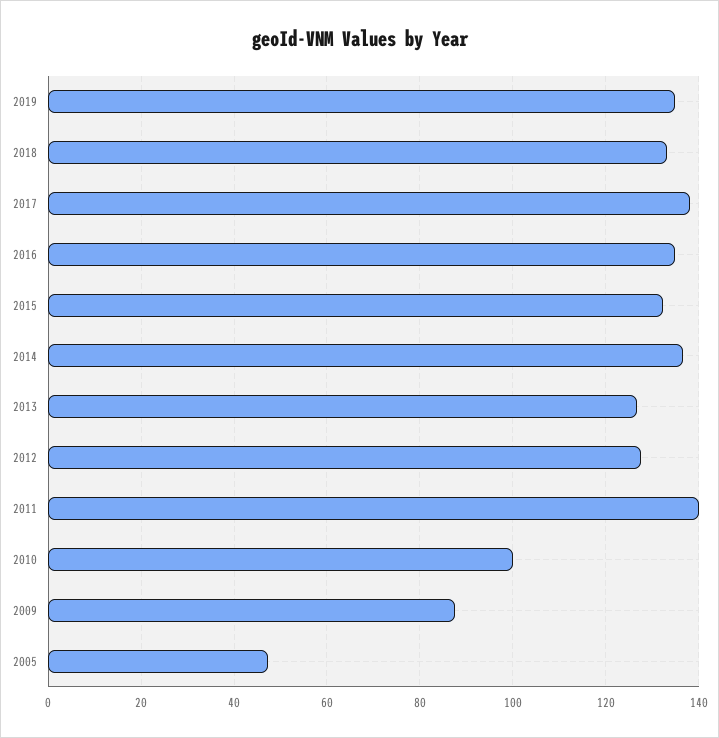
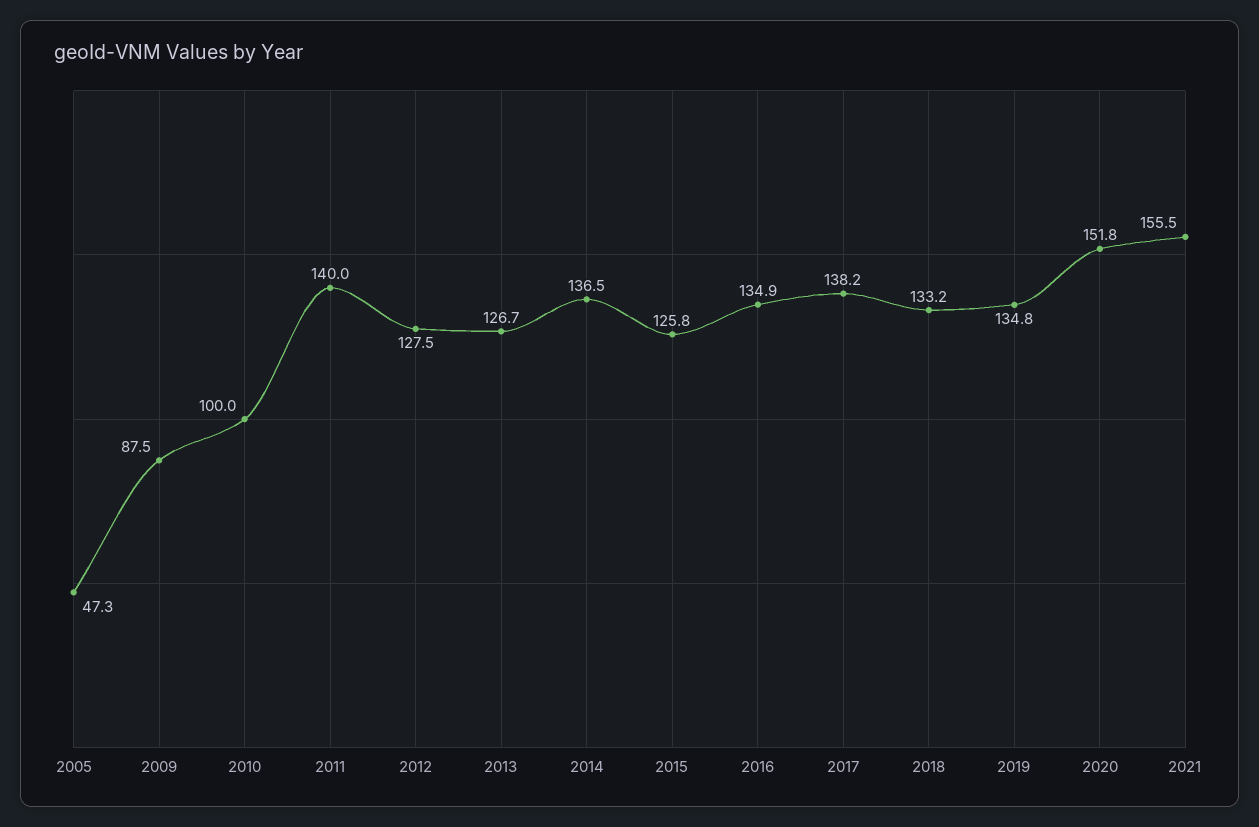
2015: 132 -> 125.8
2020: none -> 151.8
2021: none -> 155.5

